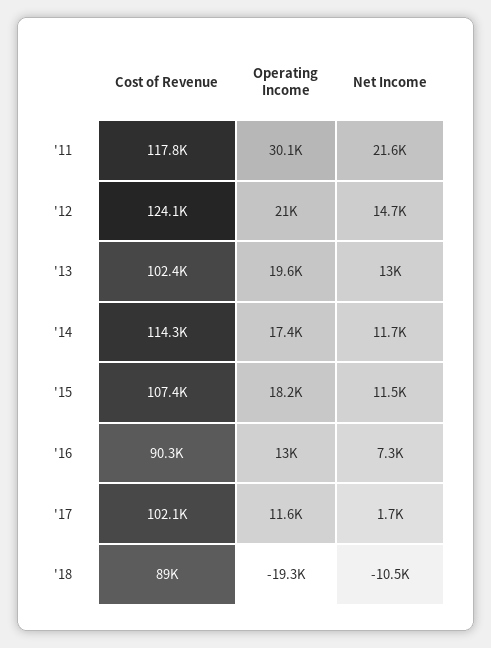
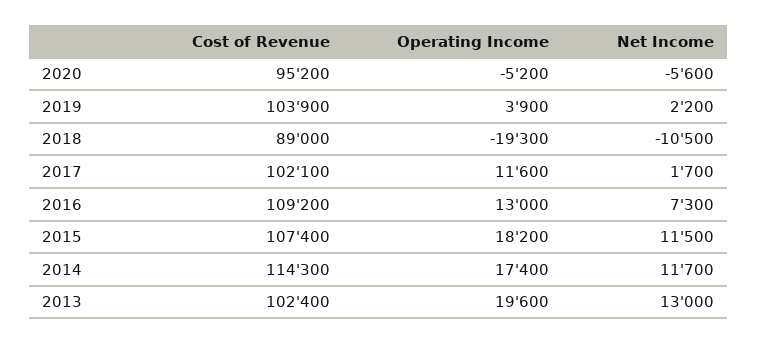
Cost of Revenue, '11: 117800 -> none
Operating Income, '11: 30100 -> none
Net Income, '11: 21600 -> none
Cost of Revenue, '12: 124100 -> none
Operating Income, '12: 21000 -> none
Net Income, '12: 14700 -> none
Cost of Revenue, '16: 90300 -> 109200
Cost of Revenue, 2020: none -> 95200
Operating Income, 2020: none -> -5200
Net Income, 2020: none -> -5600
Cost of Revenue, 2019: none -> 103900
Operating Income, 2019: none -> 3900
Net Income, 2019: none -> 2200

